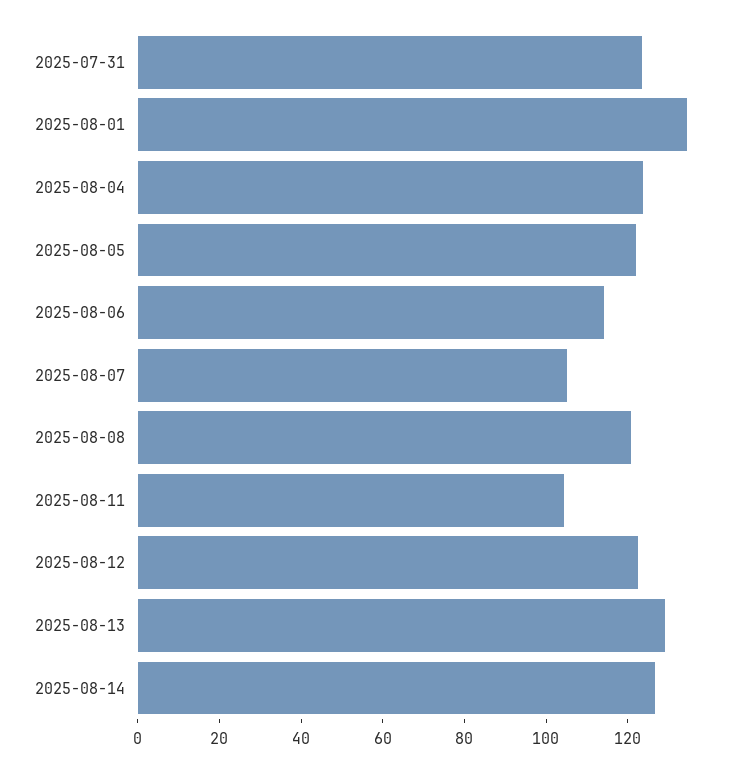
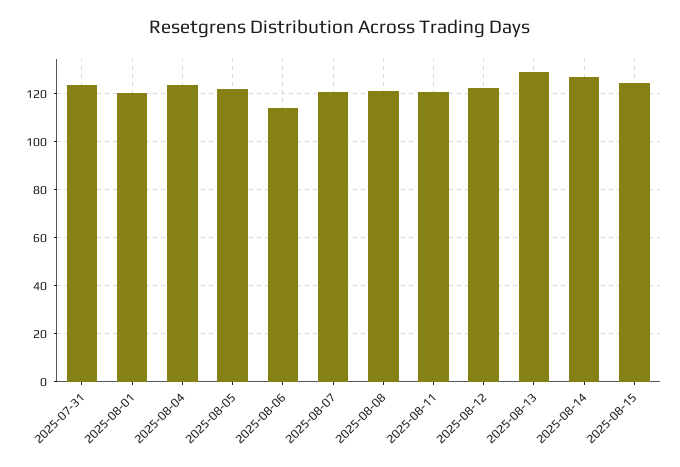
2025-08-01: 135 -> 120
2025-08-07: 105 -> 120
2025-08-11: 105 -> 120
2025-08-15: none -> 125

